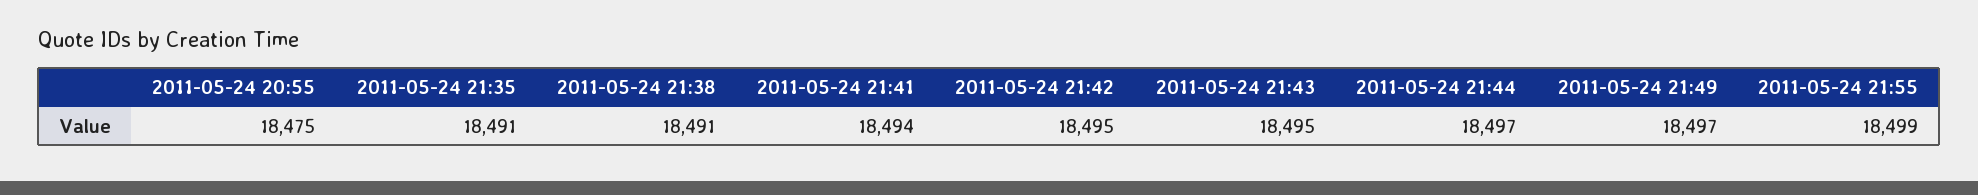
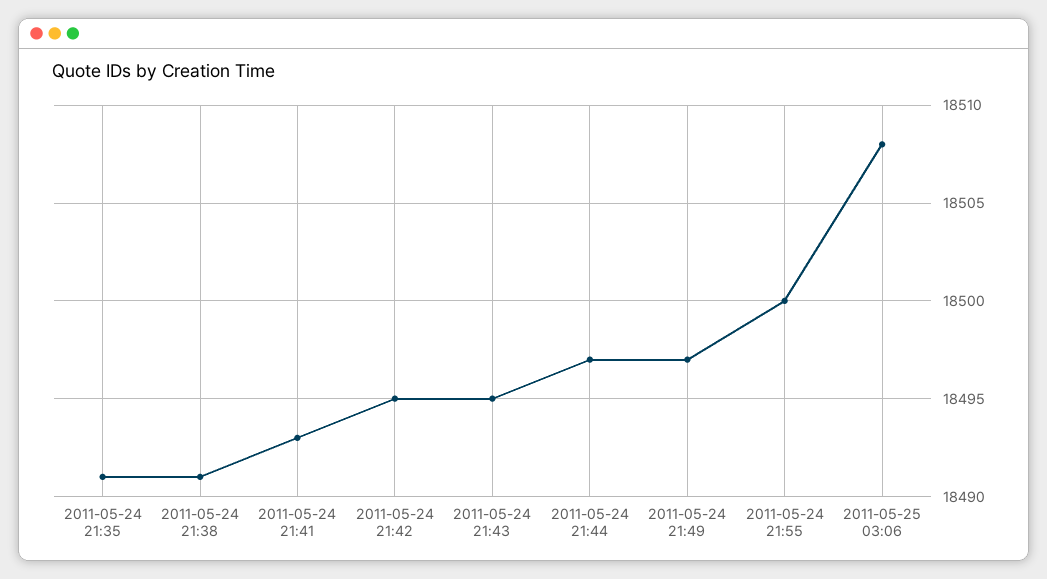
2011-05-24 20:55: 18475 -> none
2011-05-24 21:41: 18494 -> 18493
2011-05-24 21:55: 18499 -> 18500
2011-05-25 03:06: none -> 18508

